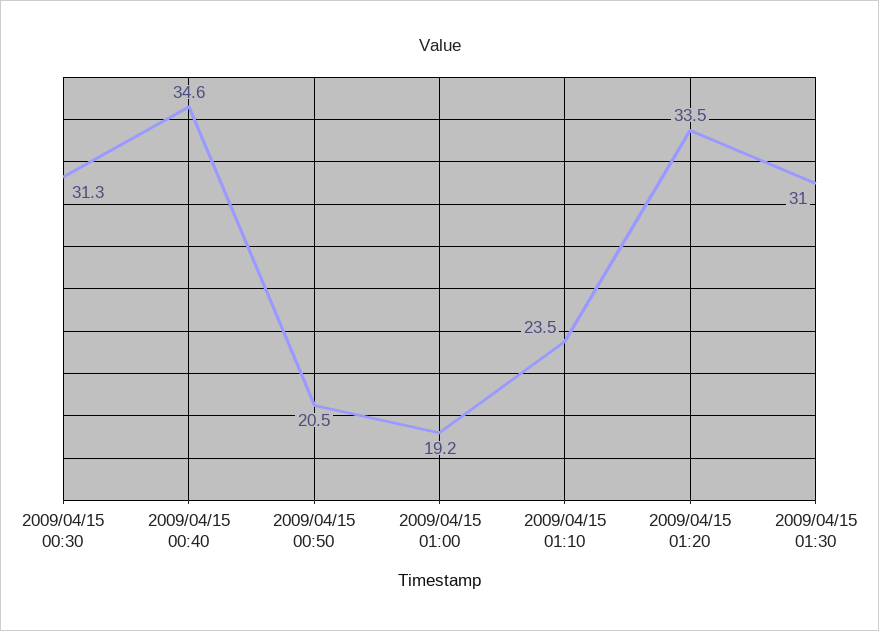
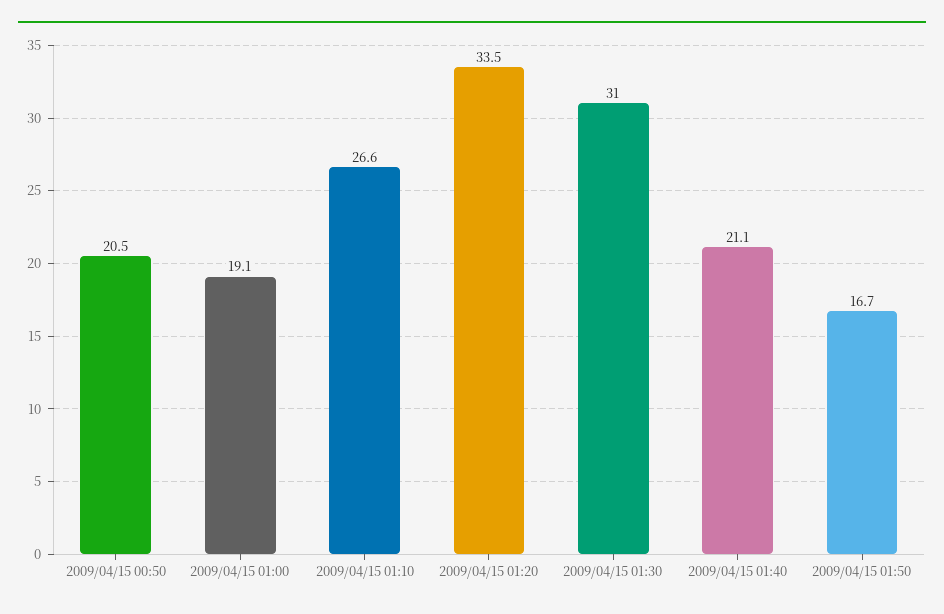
2009/04/15 00:30: 31.3 -> none
2009/04/15 00:40: 34.6 -> none
2009/04/15 01:00: 19.2 -> 19.1
2009/04/15 01:10: 23.5 -> 26.6
2009/04/15 01:40: none -> 21.1
2009/04/15 01:50: none -> 16.7

